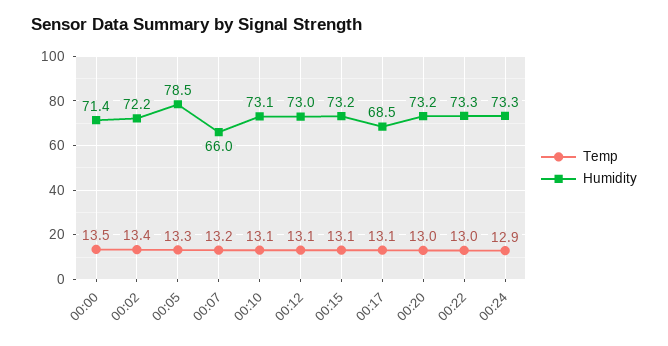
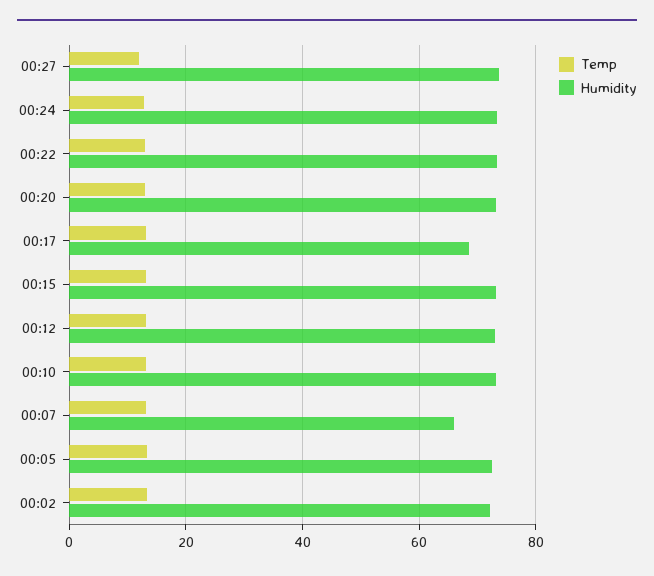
Temp, 00:00: 13.5 -> none
Humidity, 00:00: 71.4 -> none
Humidity, 00:05: 78.5 -> 72
Temp, 00:27: none -> 12
Humidity, 00:27: none -> 74

